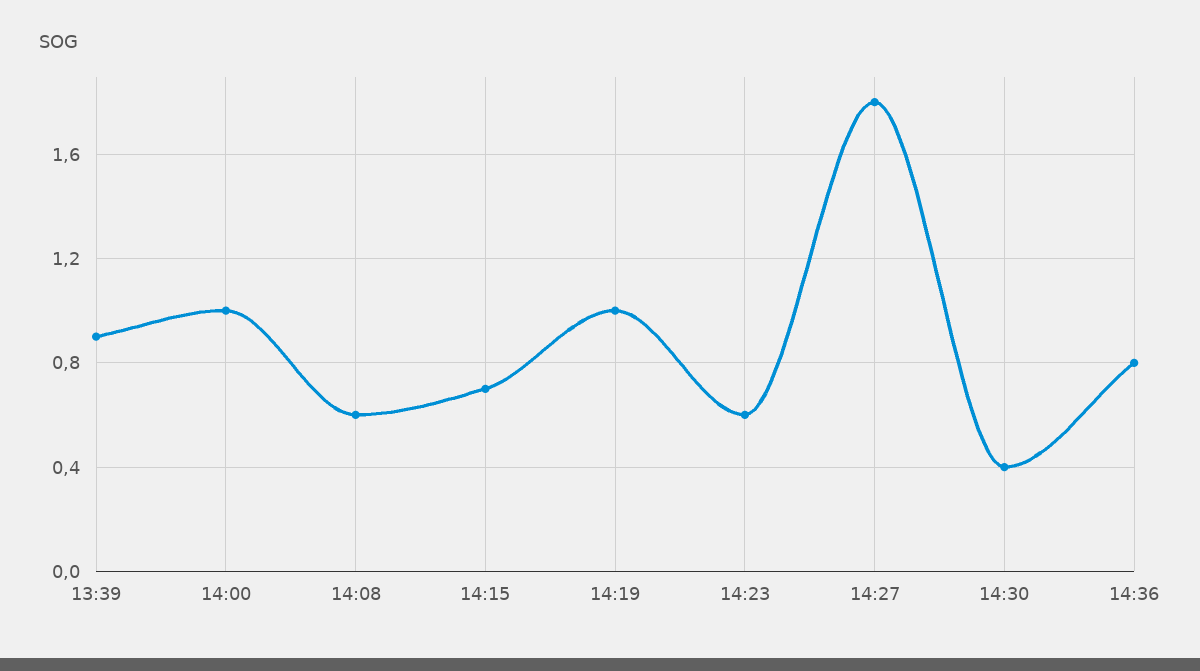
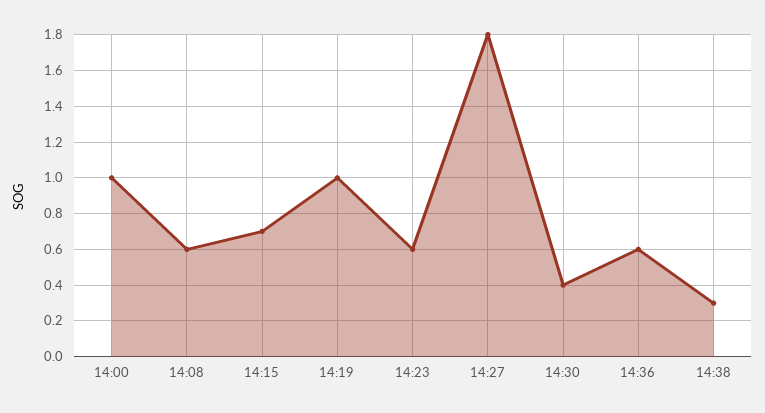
13:39: 0.9 -> none
14:36: 0.8 -> 0.6
14:38: none -> 0.3

